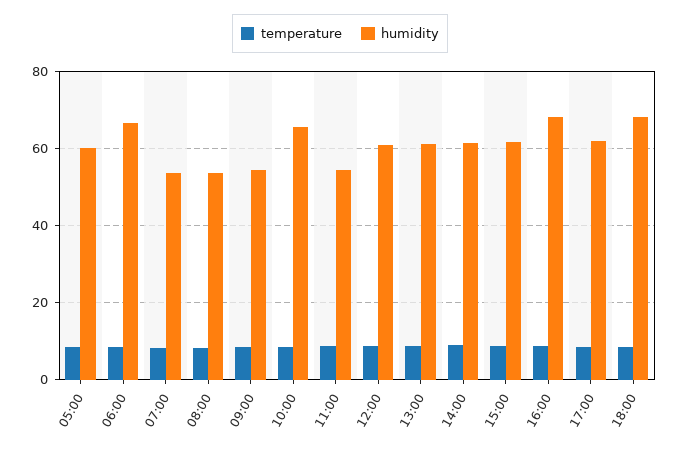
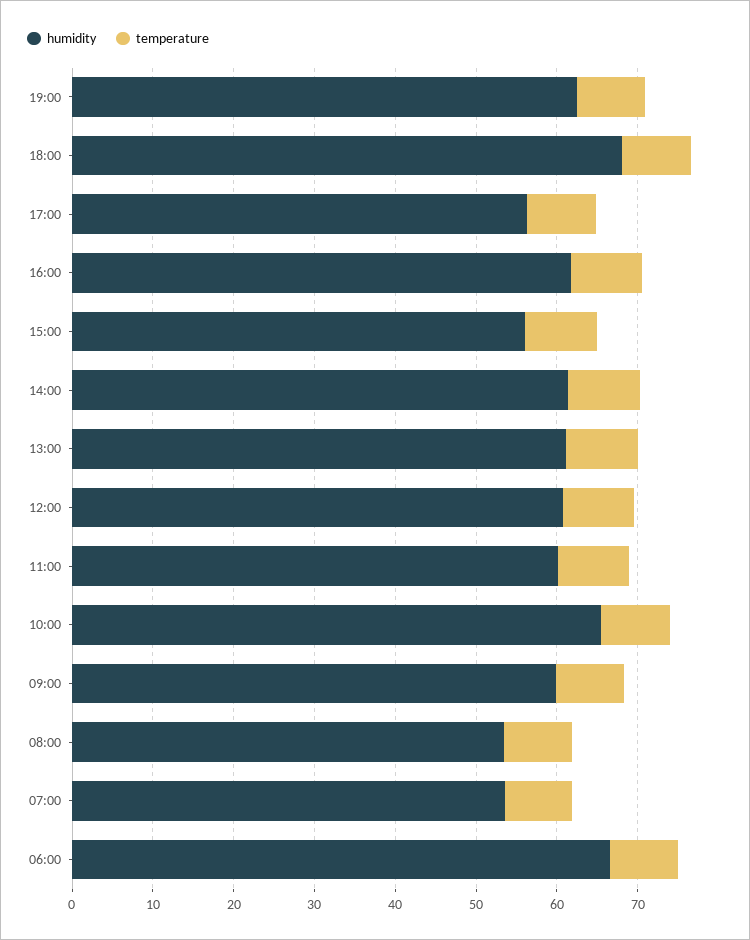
temperature, 05:00: 8 -> none
humidity, 05:00: 60 -> none
humidity, 09:00: 54 -> 60
humidity, 11:00: 54 -> 60
humidity, 15:00: 62 -> 56
humidity, 16:00: 68 -> 62
humidity, 17:00: 62 -> 56
humidity, 19:00: none -> 62
temperature, 19:00: none -> 8

